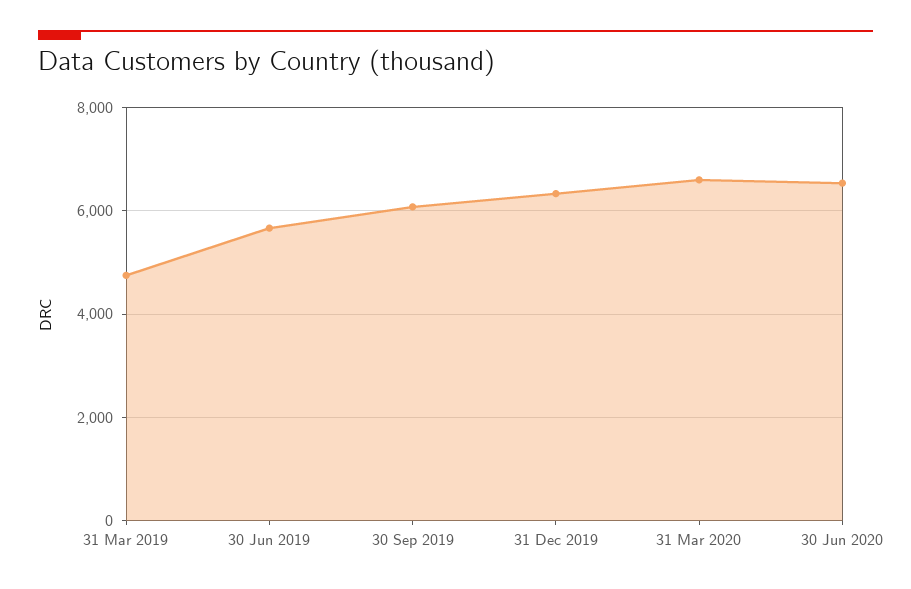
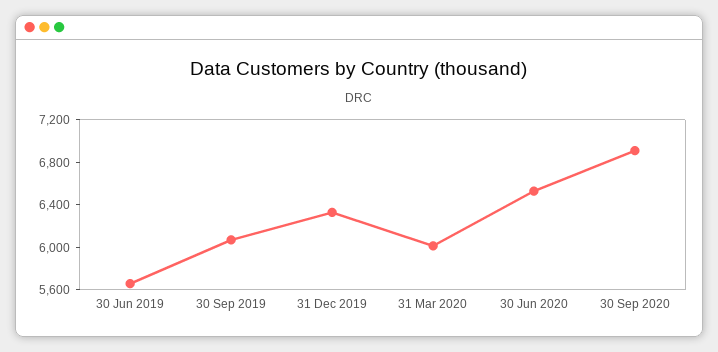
31 Mar 2019: 4800 -> none
31 Mar 2020: 6600 -> 6000
30 Sep 2020: none -> 6900

